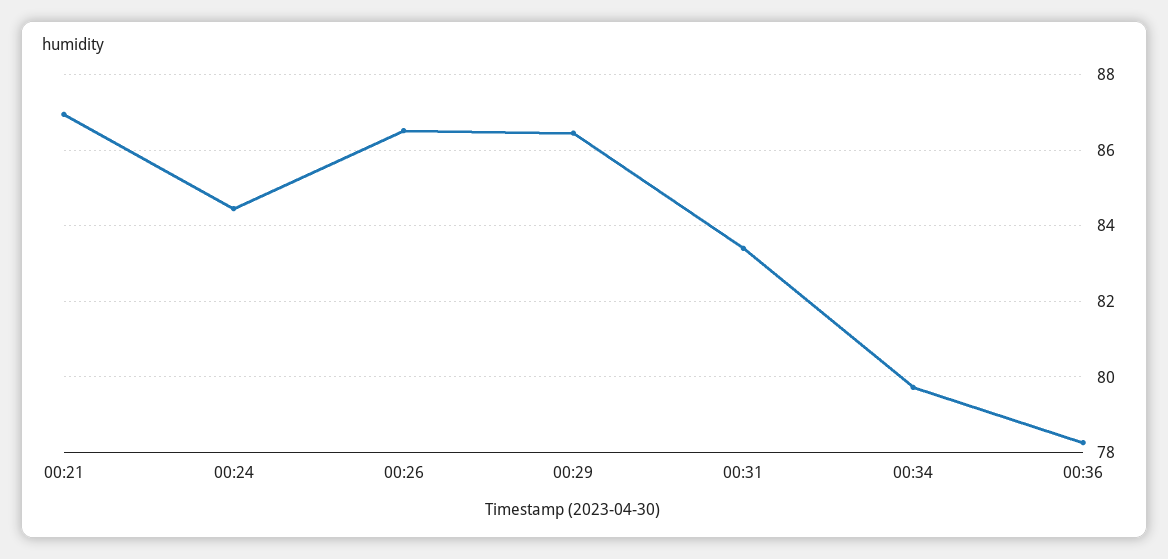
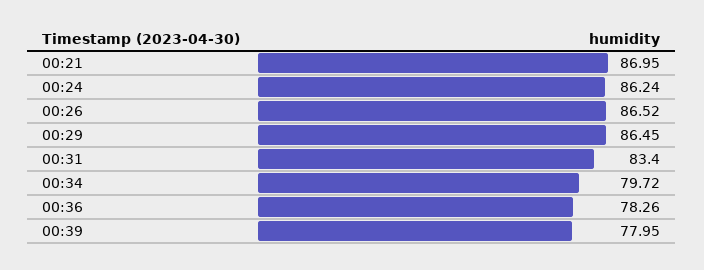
00:24: 84.4 -> 86.24
00:39: none -> 77.95

